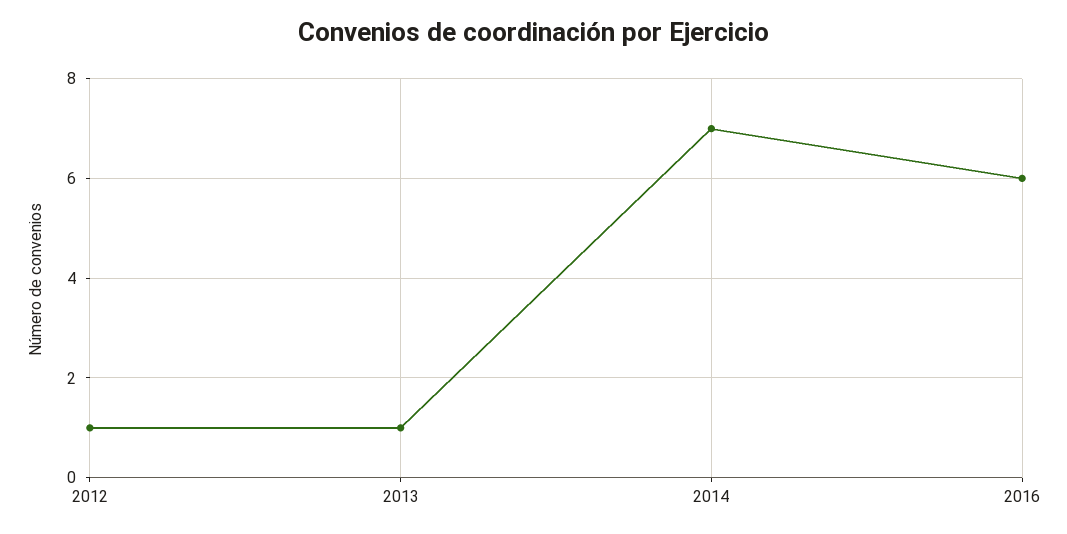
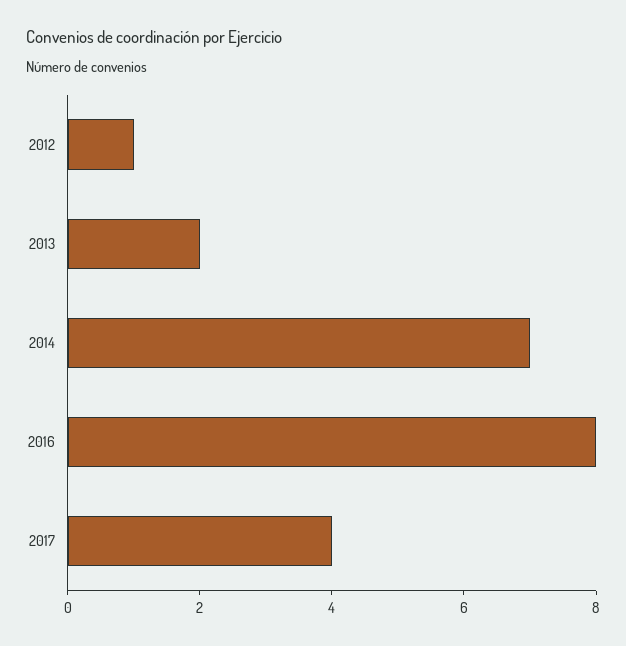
2013: 1 -> 2
2016: 6 -> 8
2017: none -> 4

